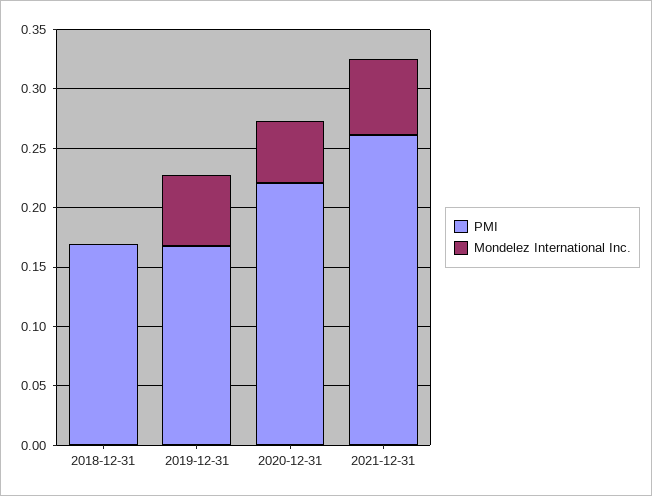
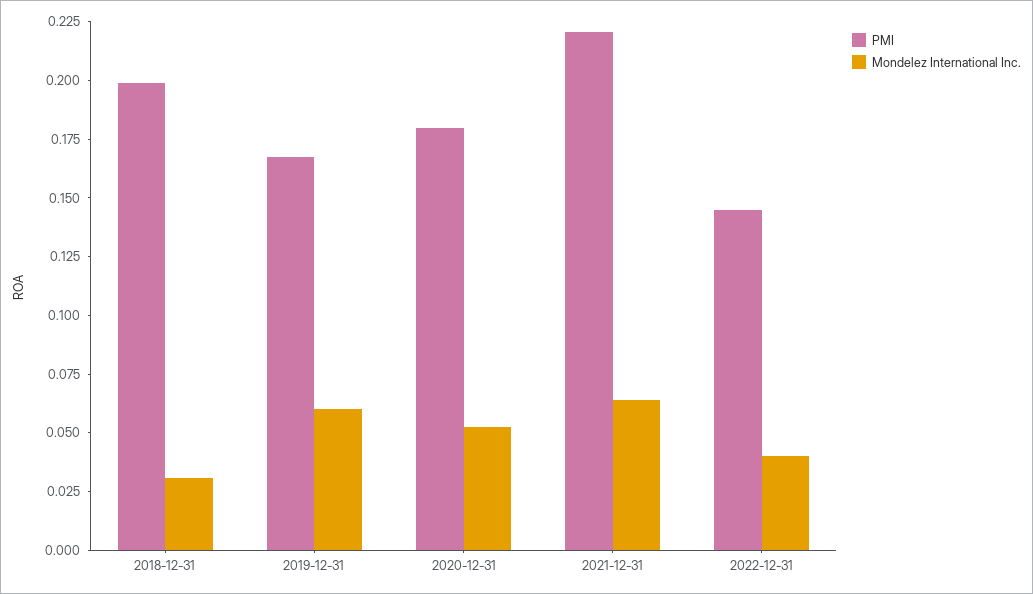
PMI, 2018-12-31: 0.17 -> 0.2
Mondelez International Inc., 2018-12-31: 0 -> 0.03
PMI, 2020-12-31: 0.22 -> 0.18
PMI, 2021-12-31: 0.26 -> 0.22
PMI, 2022-12-31: none -> 0.145
Mondelez International Inc., 2022-12-31: none -> 0.04

